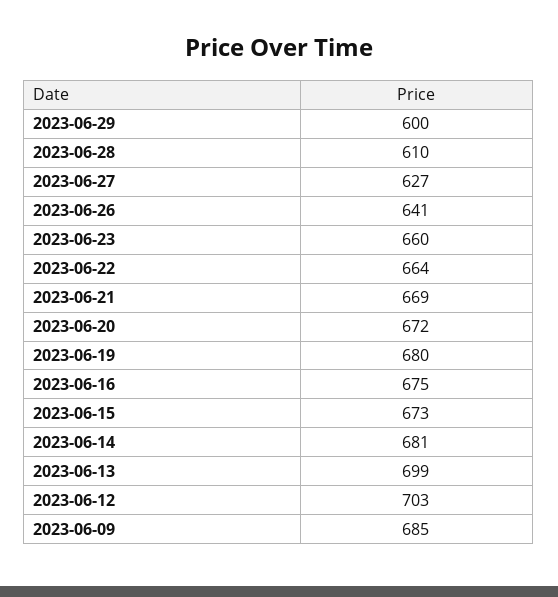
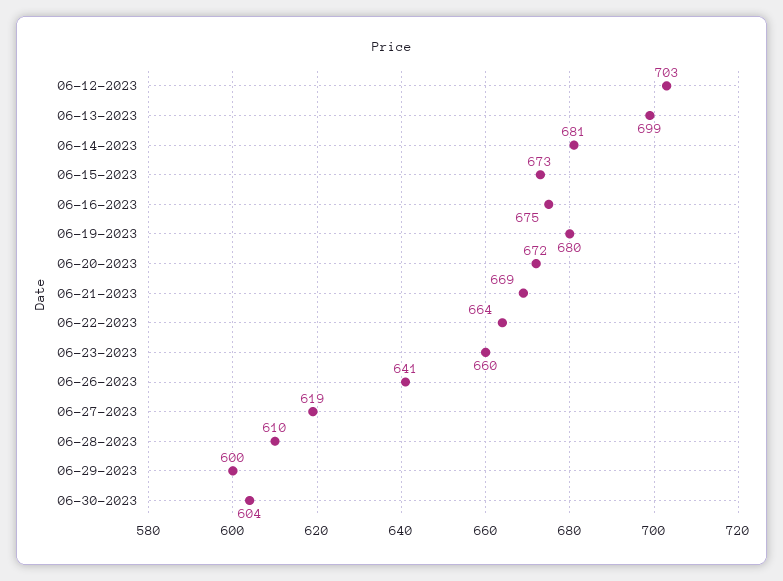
2023-06-27: 627 -> 619
2023-06-09: 685 -> none
06-30-2023: none -> 604

